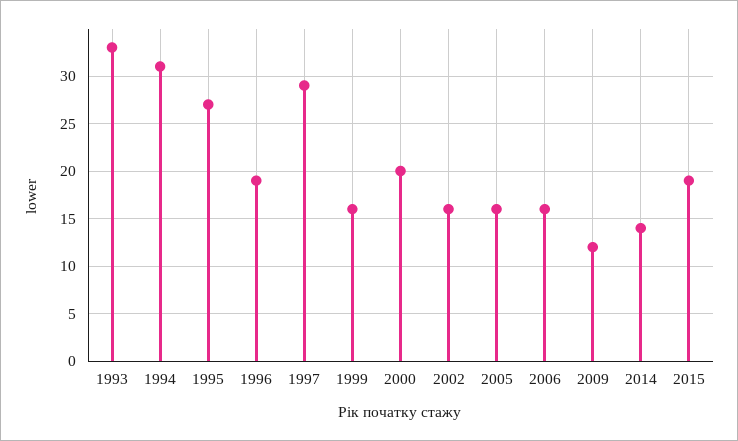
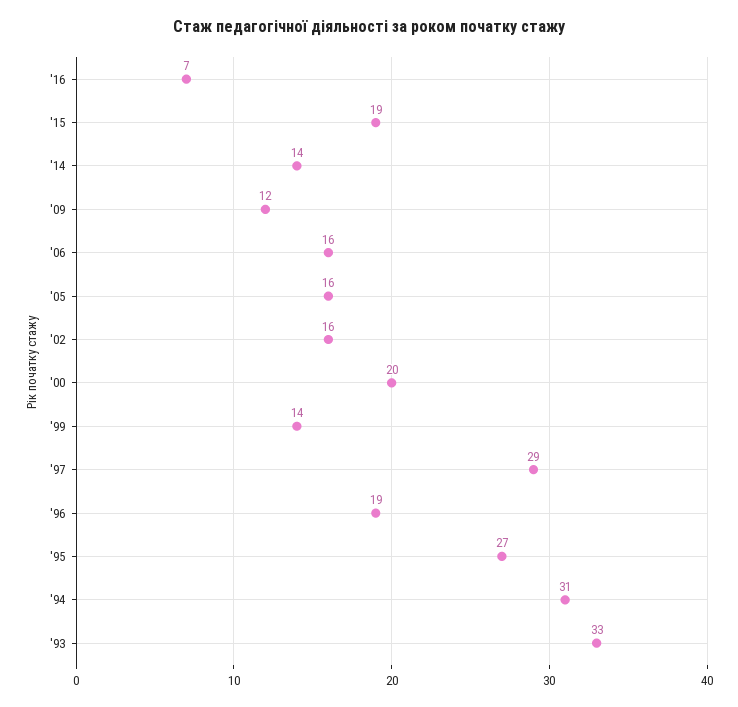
1999: 16 -> 14
'16: none -> 7

